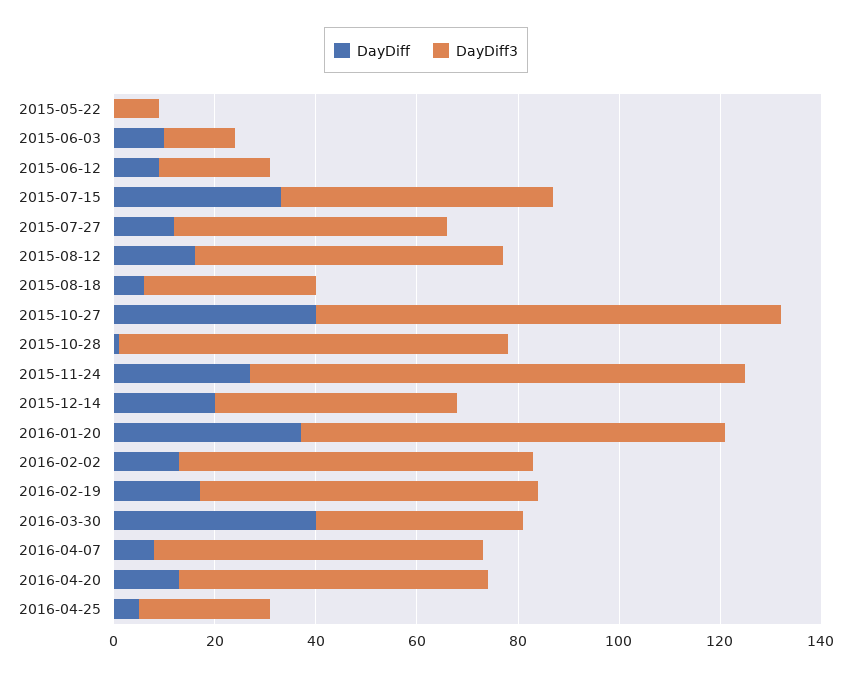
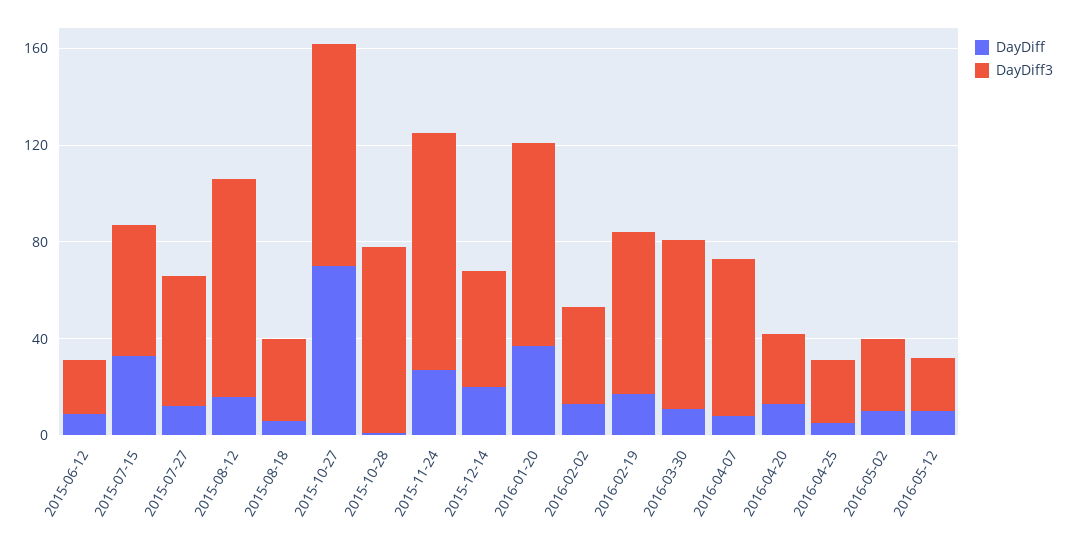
DayDiff, 2015-05-22: 0 -> none
DayDiff3, 2015-05-22: 10 -> none
DayDiff, 2015-06-03: 10 -> none
DayDiff3, 2015-06-03: 15 -> none
DayDiff3, 2015-08-12: 60 -> 90
DayDiff, 2015-10-27: 40 -> 70
DayDiff3, 2016-02-02: 70 -> 40
DayDiff, 2016-03-30: 40 -> 10
DayDiff3, 2016-03-30: 40 -> 70
DayDiff3, 2016-04-20: 60 -> 30
DayDiff, 2016-05-02: none -> 10
DayDiff3, 2016-05-02: none -> 30
DayDiff, 2016-05-12: none -> 10
DayDiff3, 2016-05-12: none -> 20

